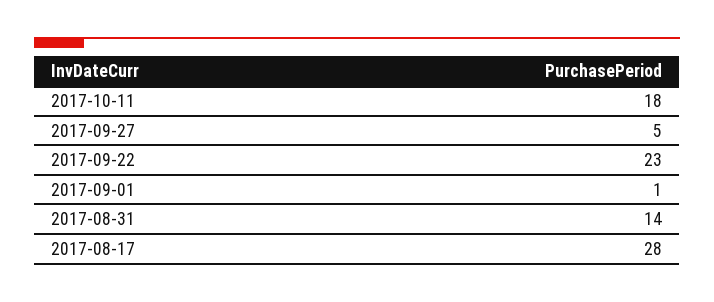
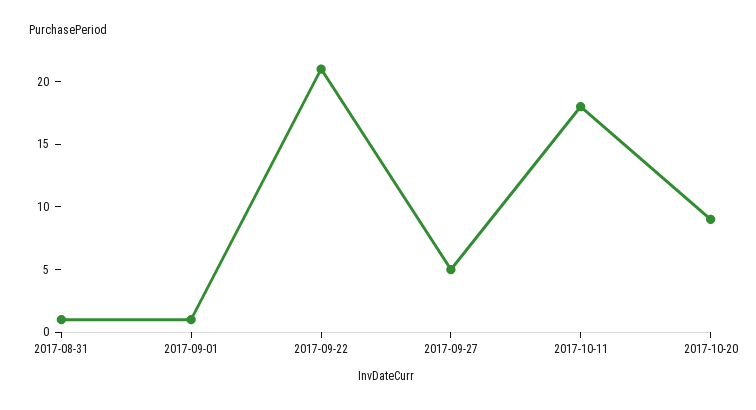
2017-09-22: 23 -> 21
2017-08-31: 14 -> 1
2017-08-17: 28 -> none
2017-10-20: none -> 9

